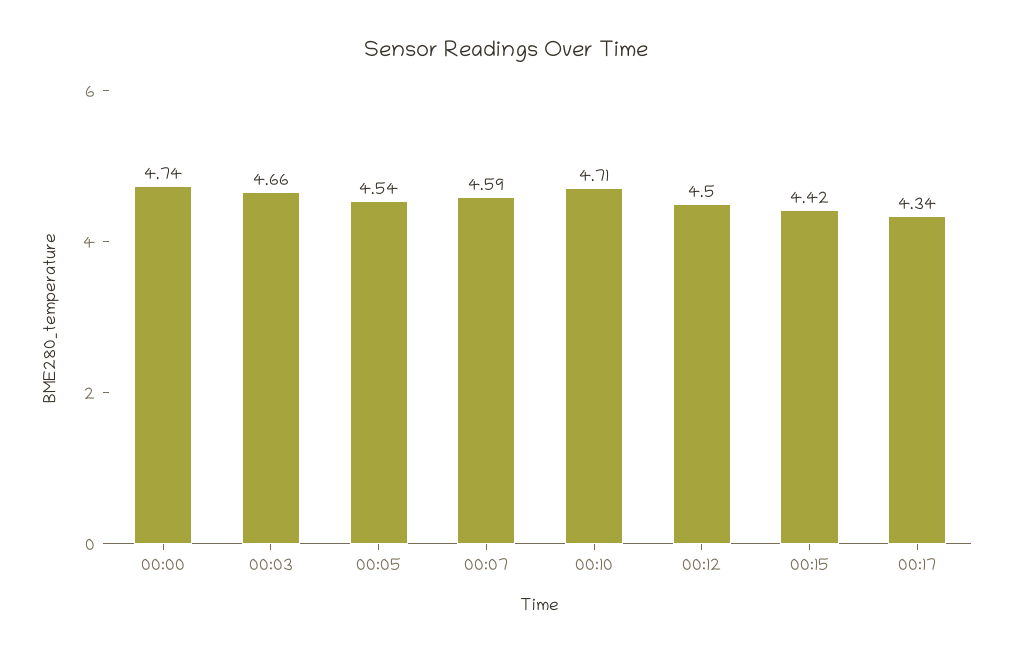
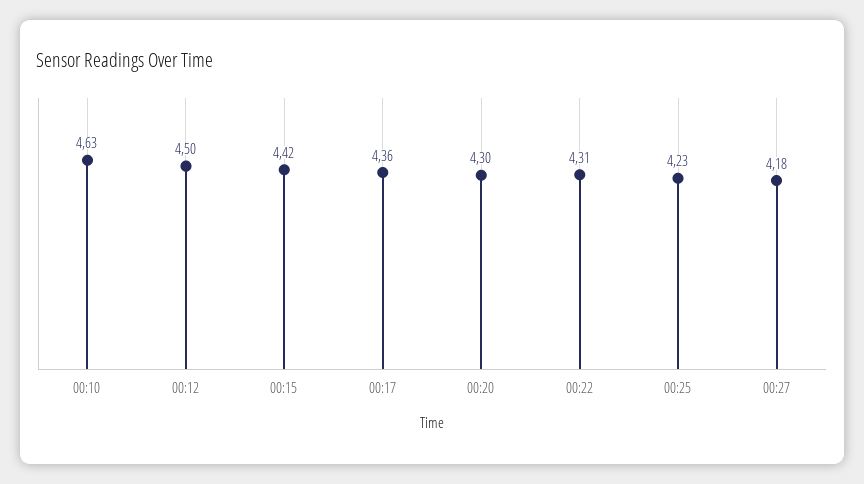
00:00: 4.74 -> none
00:03: 4.66 -> none
00:05: 4.54 -> none
00:07: 4.59 -> none
00:10: 4.71 -> 4.63
00:17: 4.34 -> 4.36
00:20: none -> 4.3
00:22: none -> 4.31
00:25: none -> 4.23
00:27: none -> 4.18

